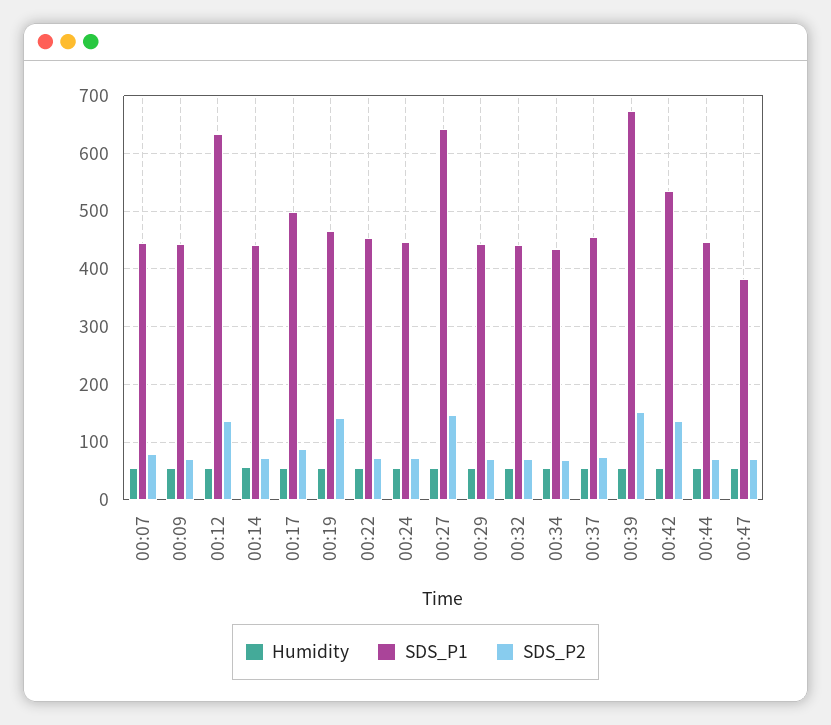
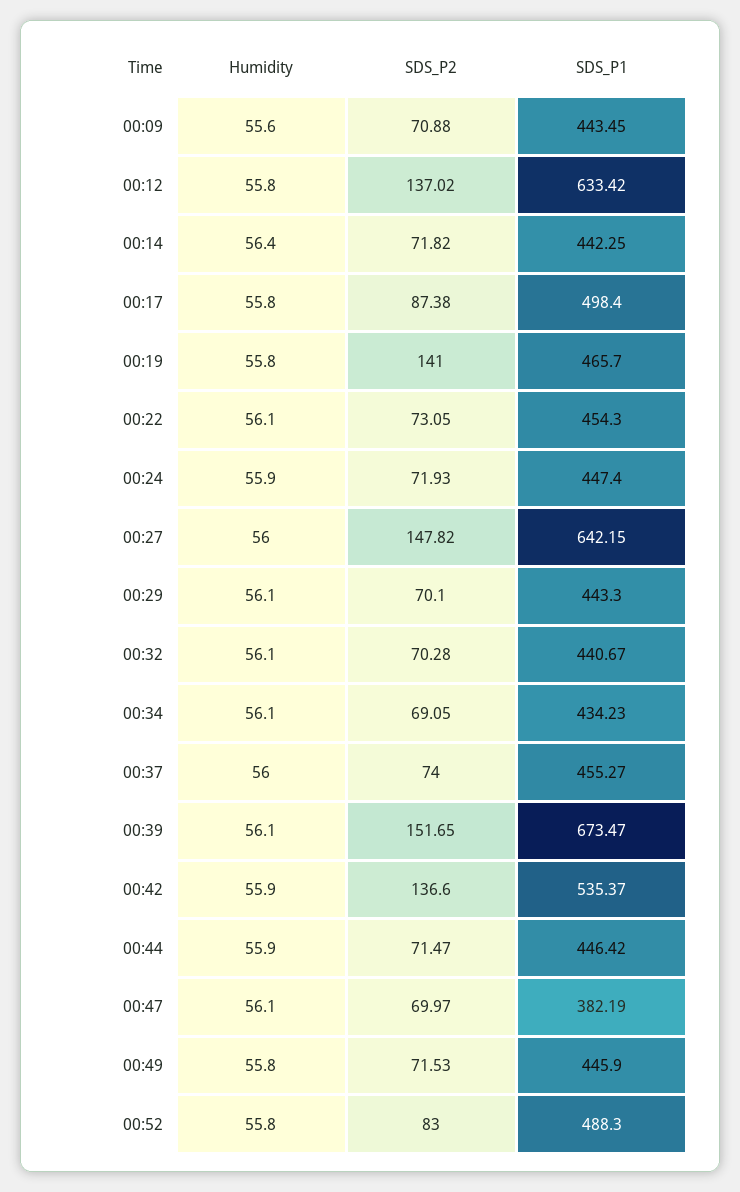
Humidity, 00:07: 60 -> none
SDS_P1, 00:07: 440 -> none
SDS_P2, 00:07: 80 -> none
Humidity, 00:49: none -> 55.8
SDS_P2, 00:49: none -> 71.53
SDS_P1, 00:49: none -> 445.9
Humidity, 00:52: none -> 55.8
SDS_P2, 00:52: none -> 83
SDS_P1, 00:52: none -> 488.3

